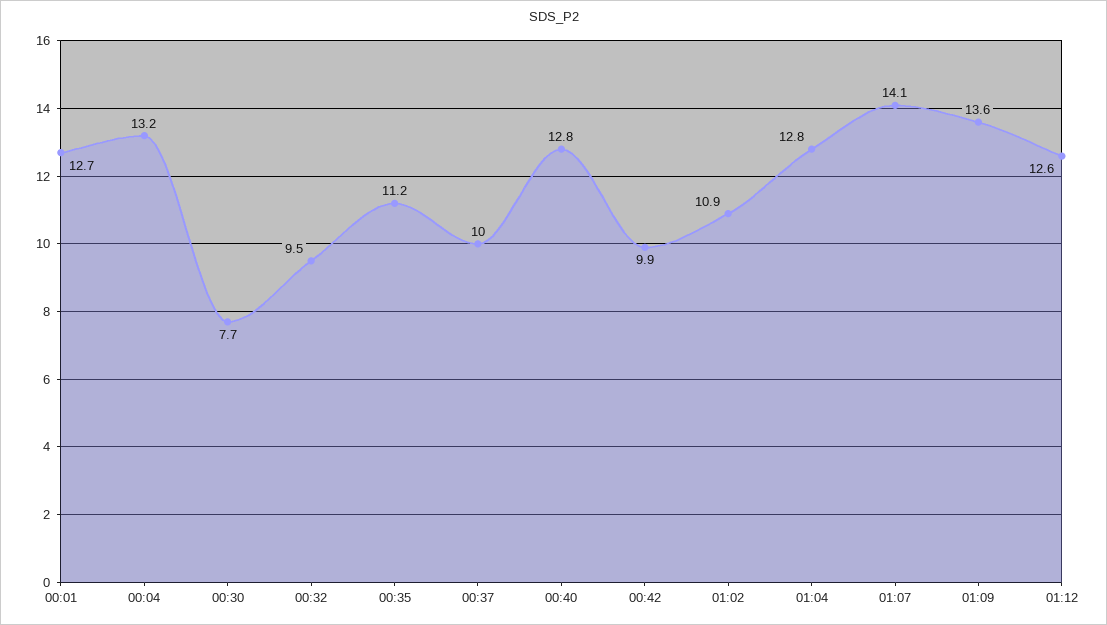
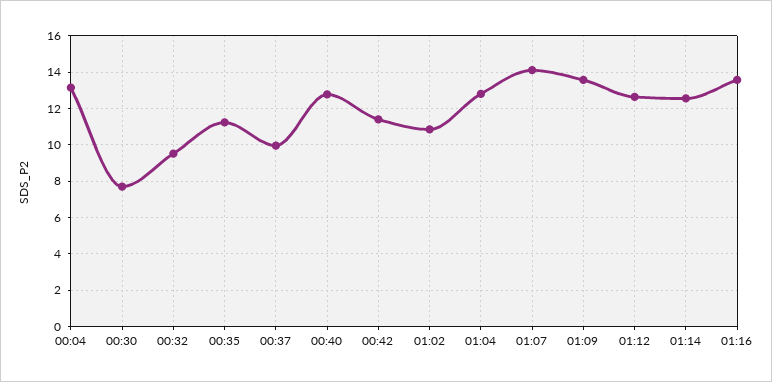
00:01: 12.7 -> none
00:42: 9.9 -> 11.5
01:14: none -> 12.5
01:16: none -> 13.5

